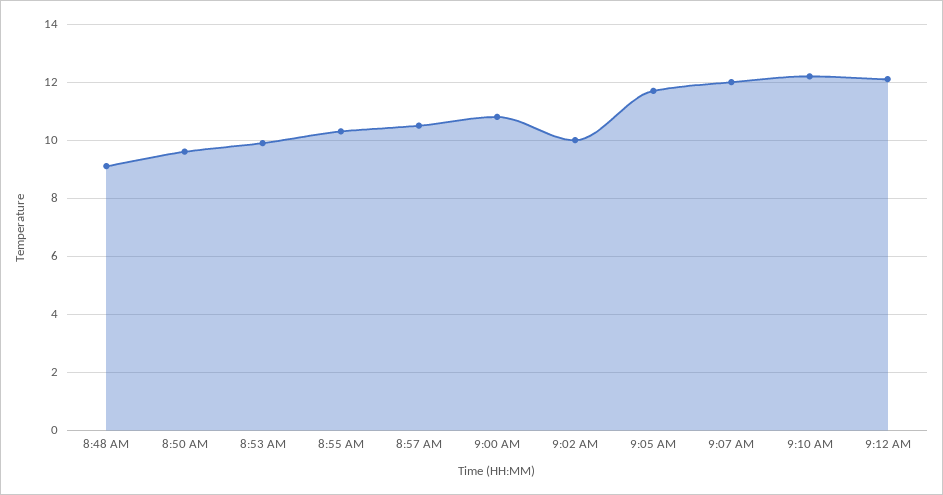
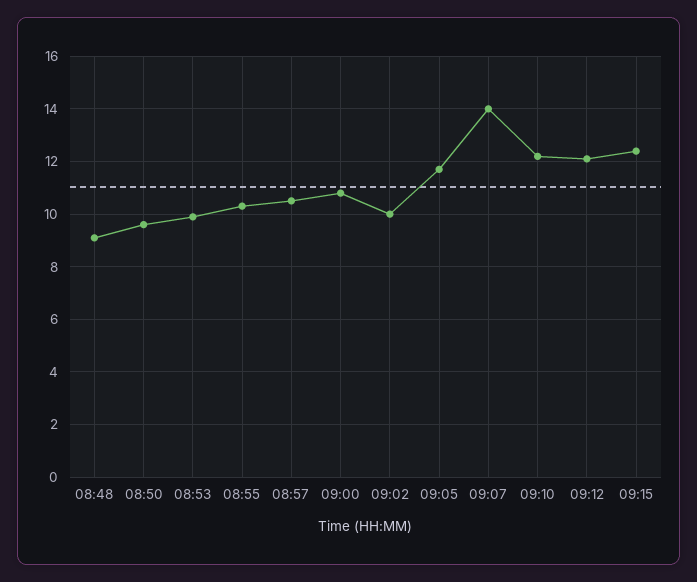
9:07 AM: 12 -> 14
09:15: none -> 12.5

